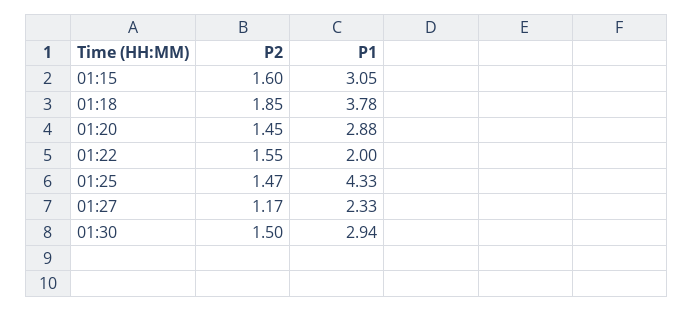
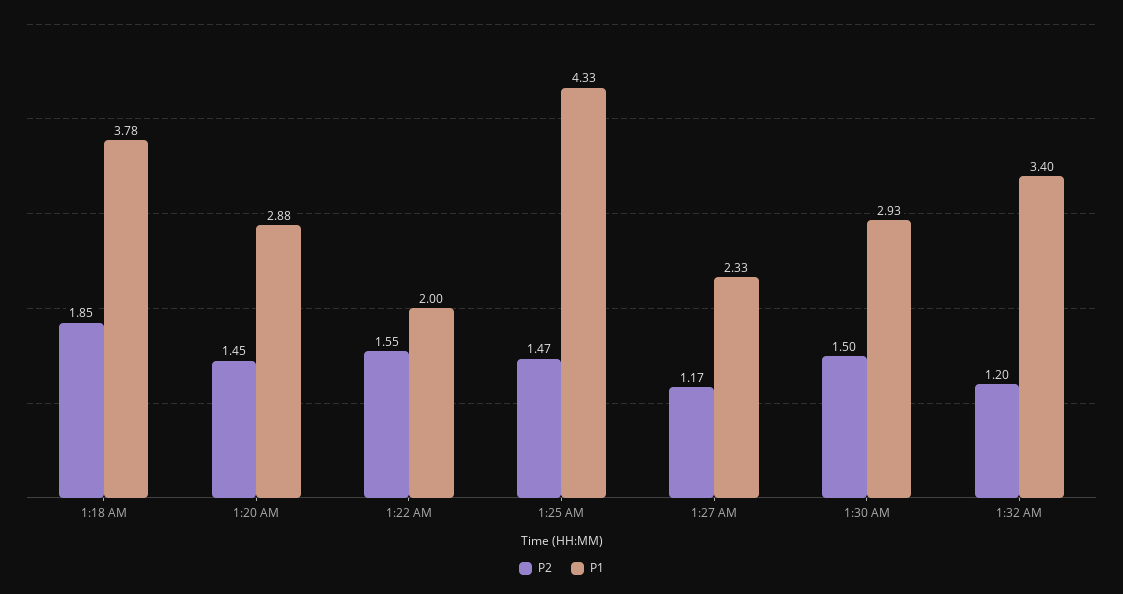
P2, 01:15: 1.6 -> none
P1, 01:15: 3.05 -> none
P1, 01:30: 2.94 -> 2.93
P2, 1:32 AM: none -> 1.2
P1, 1:32 AM: none -> 3.4

